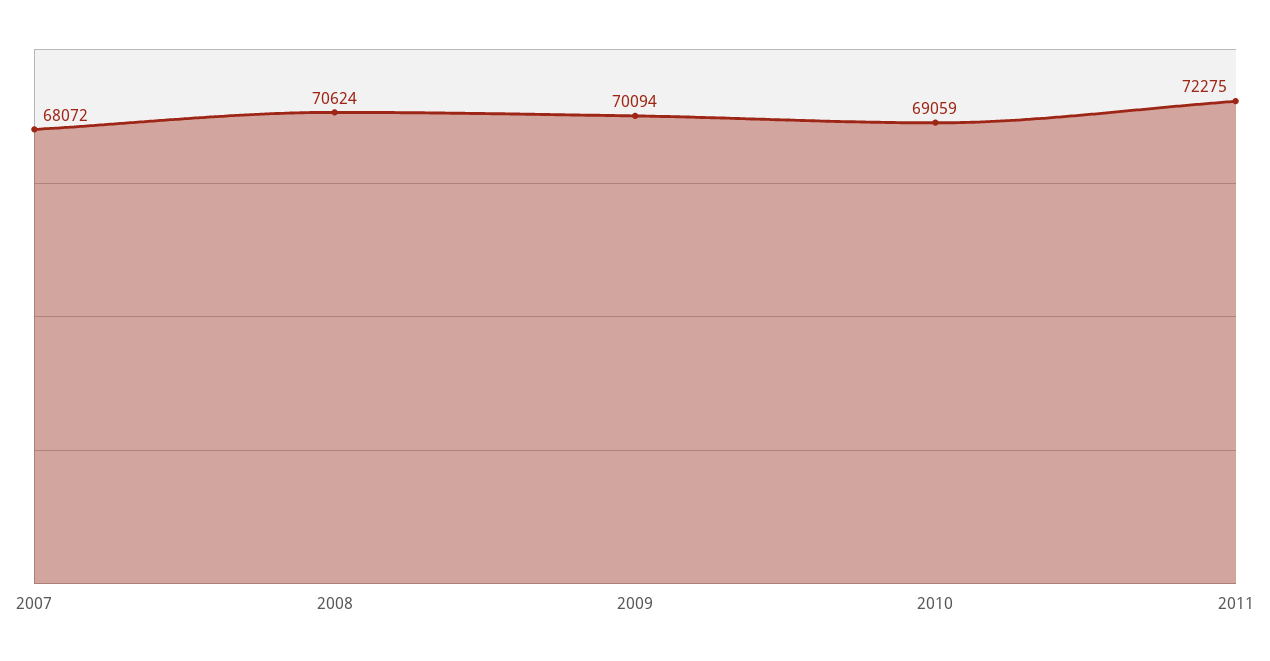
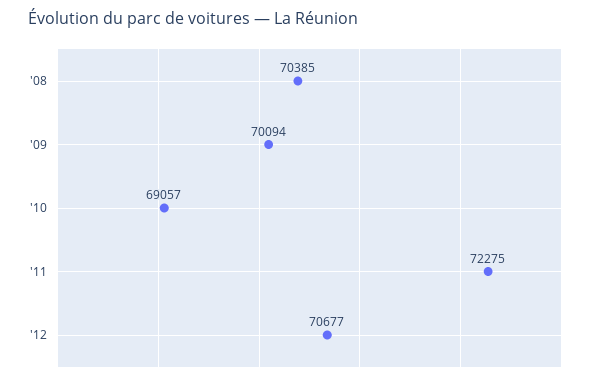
2007: 68072 -> none
2008: 70624 -> 70385
2010: 69059 -> 69057
'12: none -> 70677

